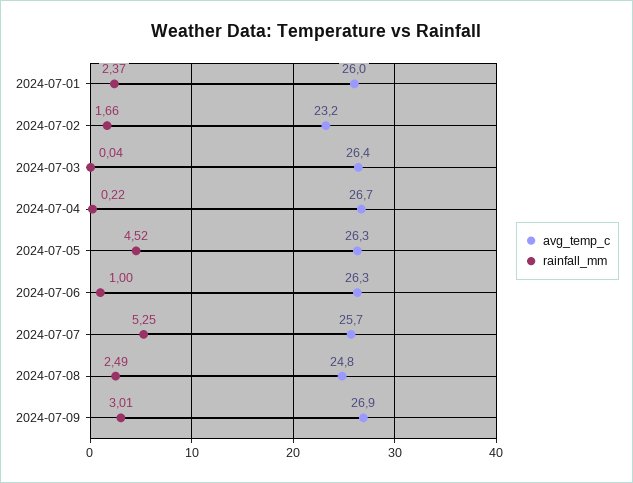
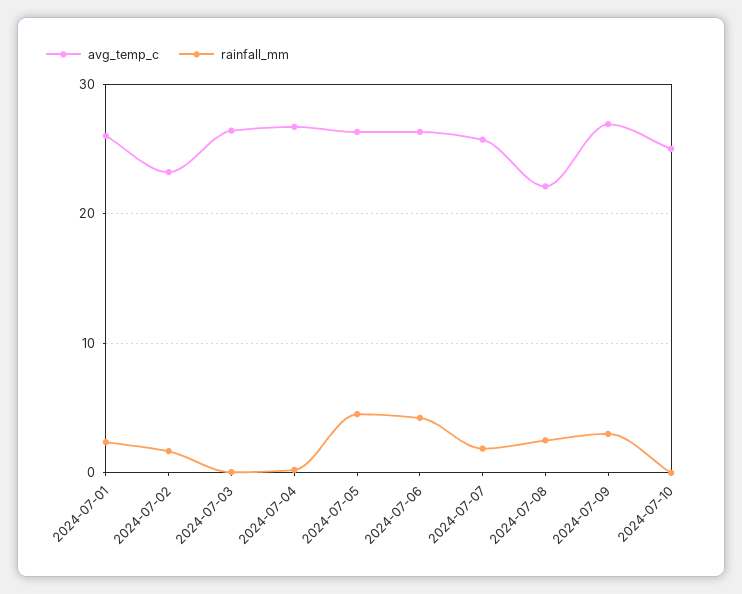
rainfall_mm, 2024-07-06: 1 -> 4
rainfall_mm, 2024-07-07: 5.25 -> 2
avg_temp_c, 2024-07-08: 24.8 -> 22
avg_temp_c, 2024-07-10: none -> 25
rainfall_mm, 2024-07-10: none -> 0

